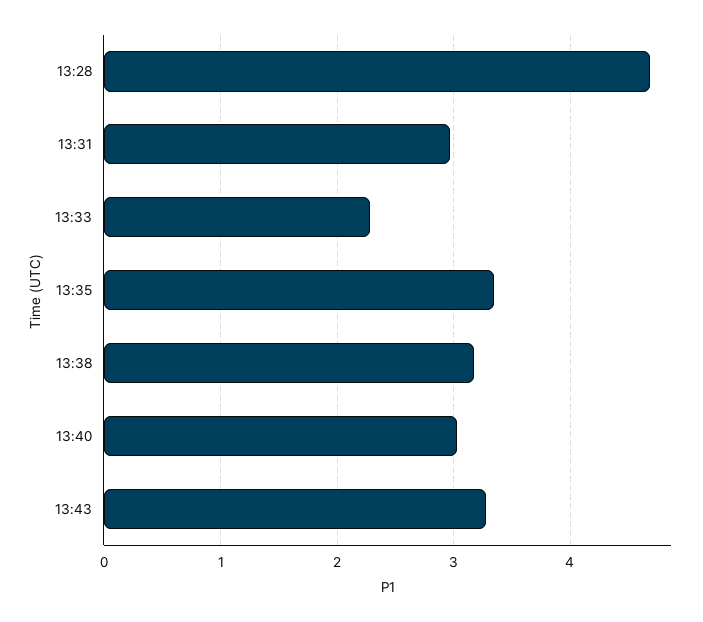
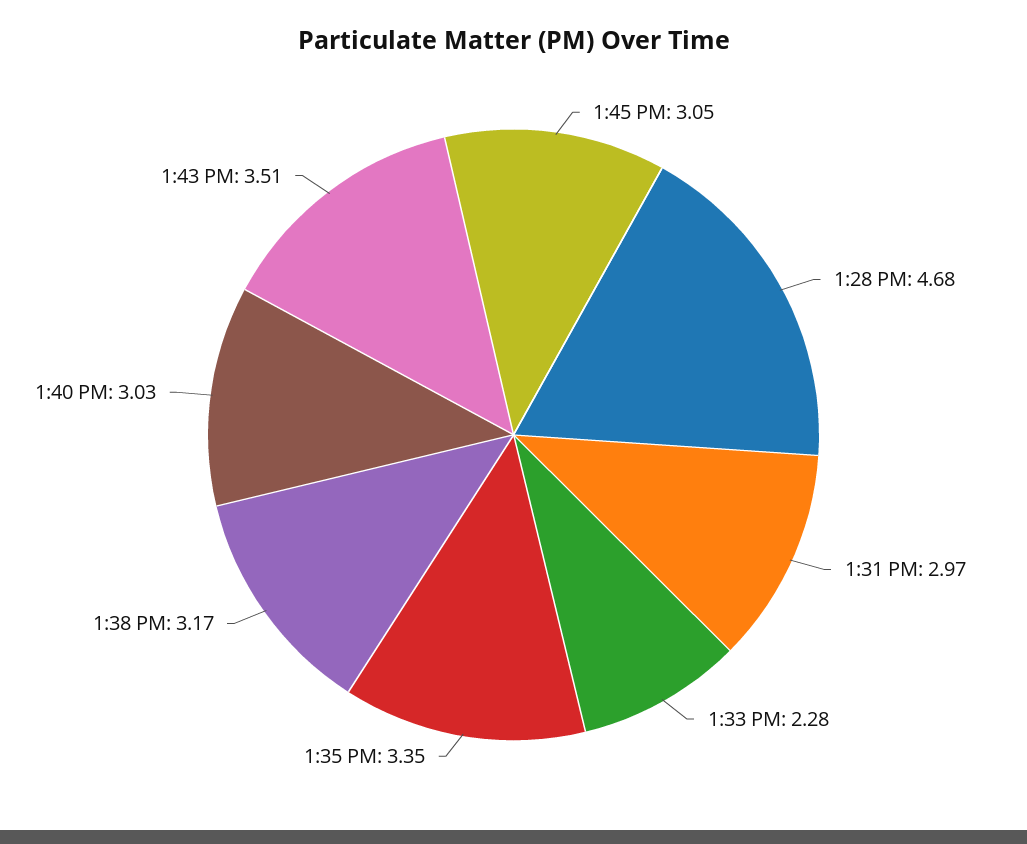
13:43: 3.3 -> 3.51
1:45 PM: none -> 3.05

